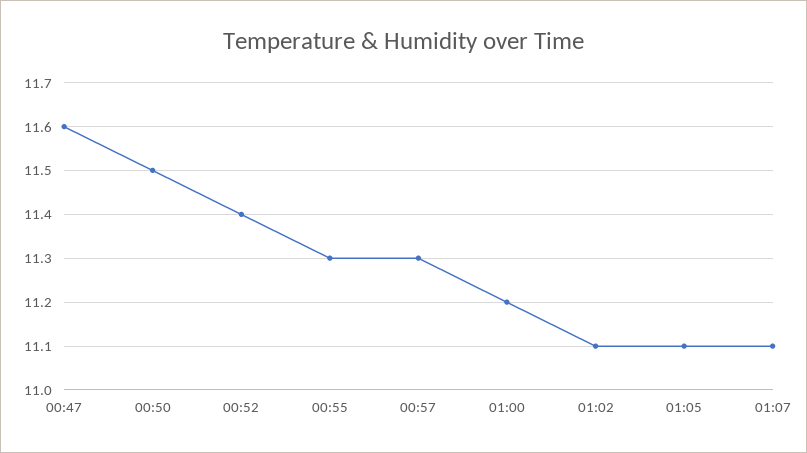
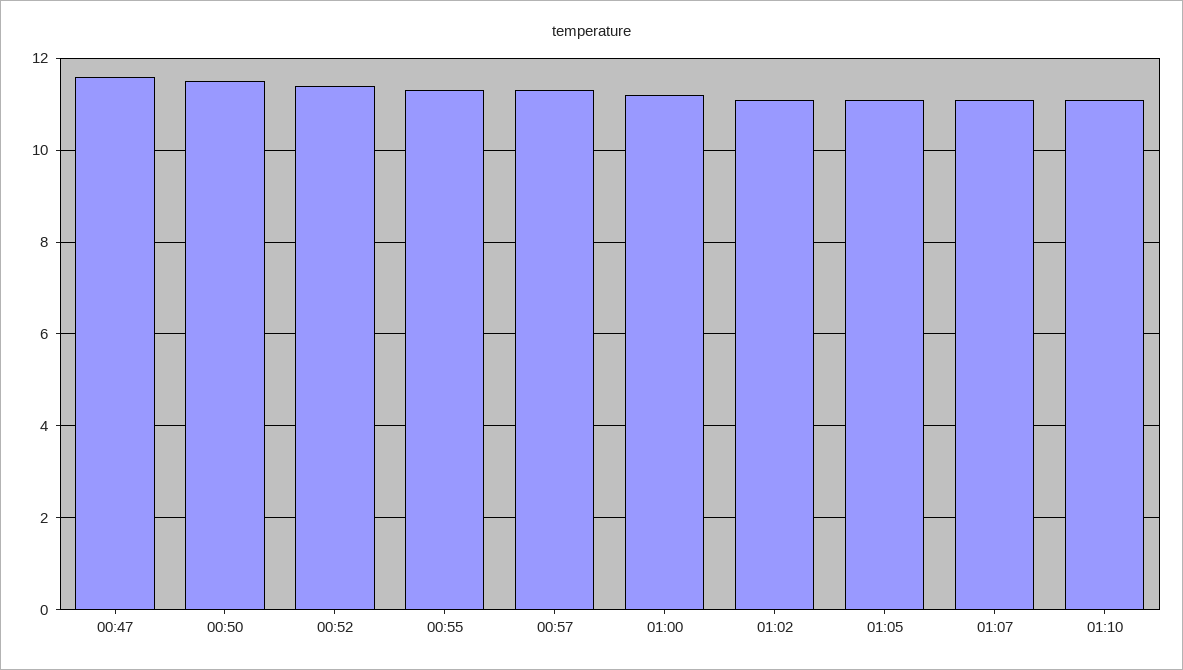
01:10: none -> 11

